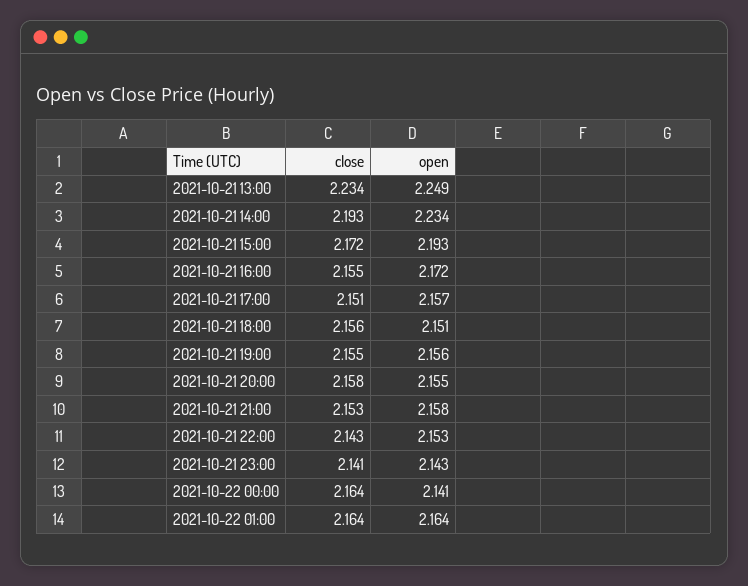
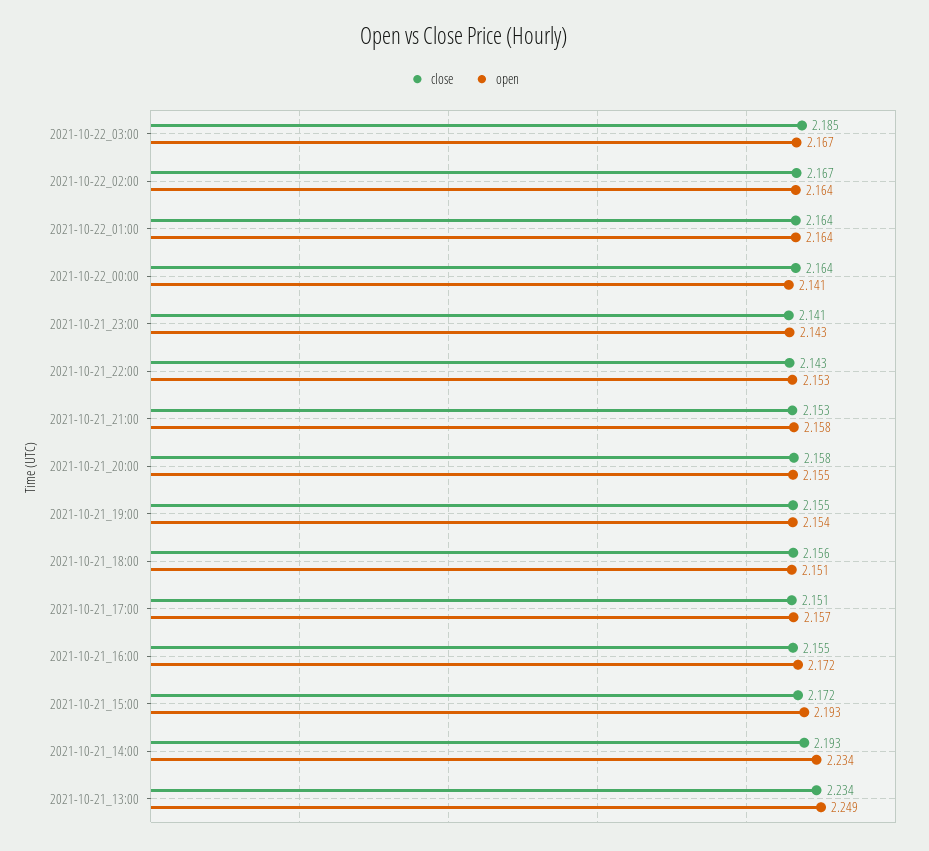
open, 2021-10-21 19:00: 2.156 -> 2.154
close, 2021-10-22_03:00: none -> 2.185
open, 2021-10-22_03:00: none -> 2.167
close, 2021-10-22_02:00: none -> 2.167
open, 2021-10-22_02:00: none -> 2.164

